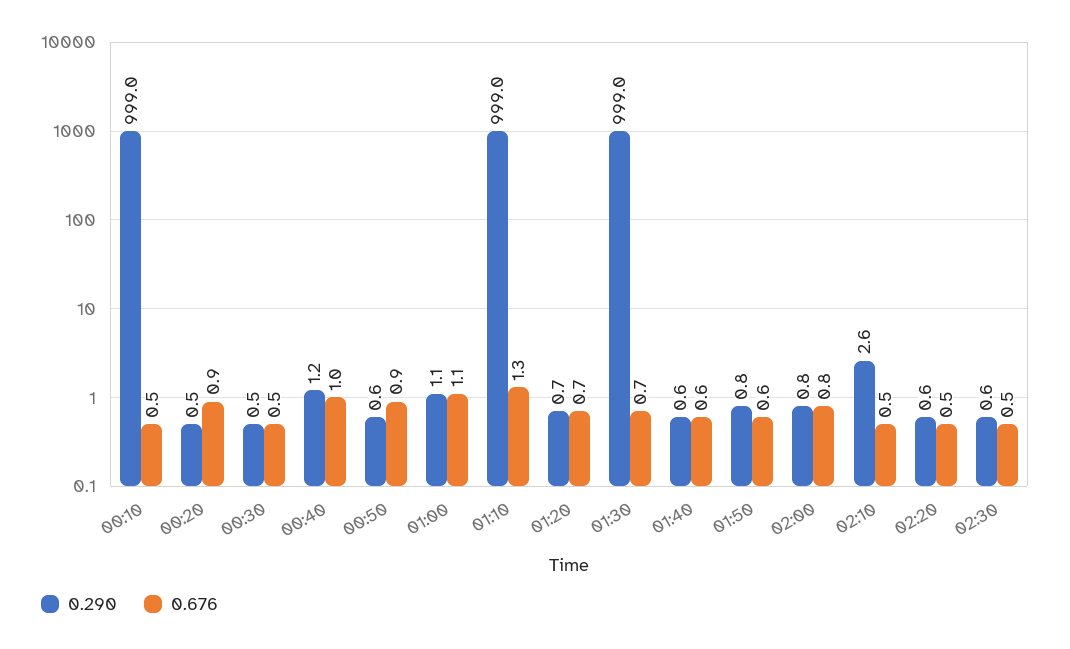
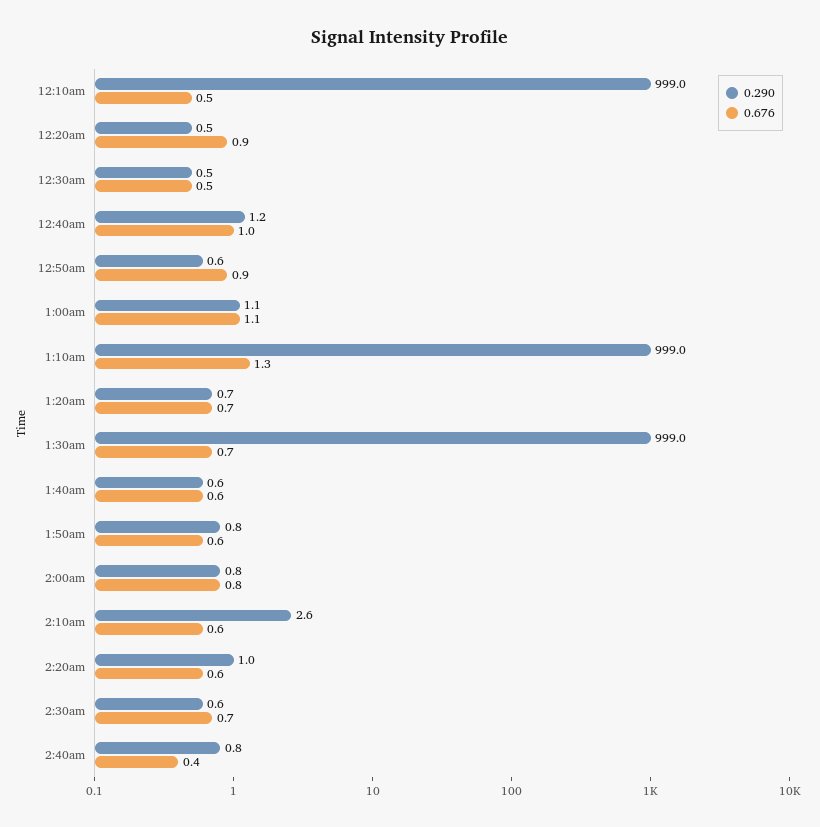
0.676, 02:10: 0.5 -> 0.6
0.290, 02:20: 0.6 -> 1
0.676, 02:20: 0.5 -> 0.6
0.676, 02:30: 0.5 -> 0.7
0.290, 2:40am: none -> 0.8
0.676, 2:40am: none -> 0.4

